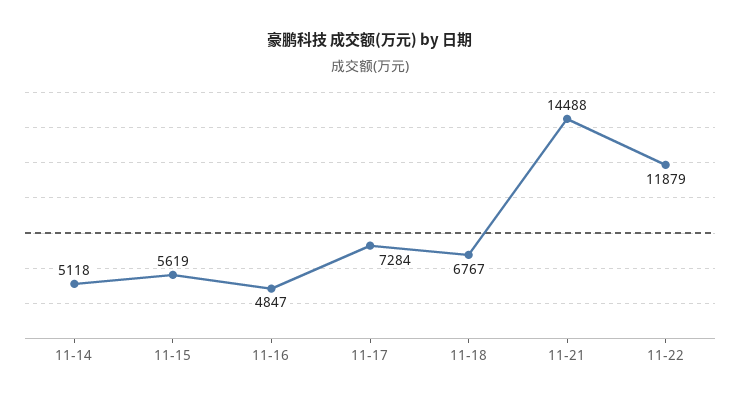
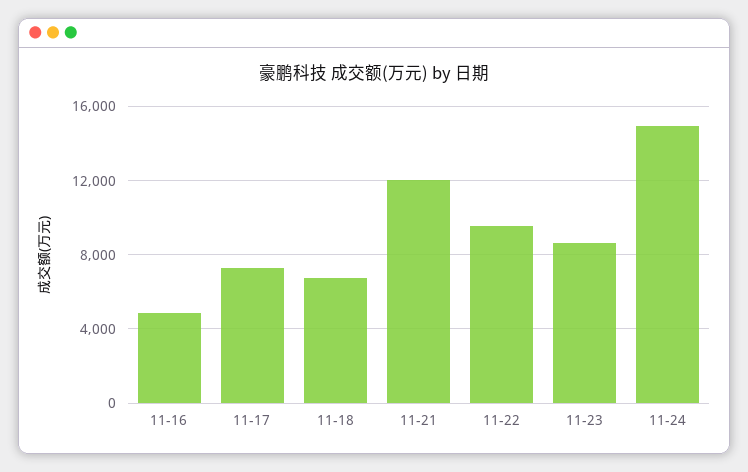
11-14: 5118 -> none
11-15: 5619 -> none
11-21: 14488 -> 12000
11-22: 11879 -> 9500
11-23: none -> 8500
11-24: none -> 15000

